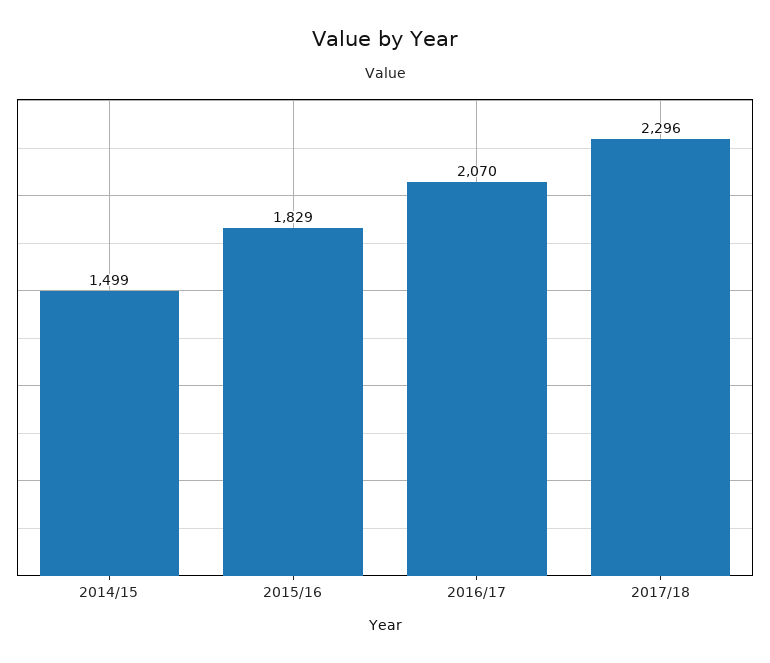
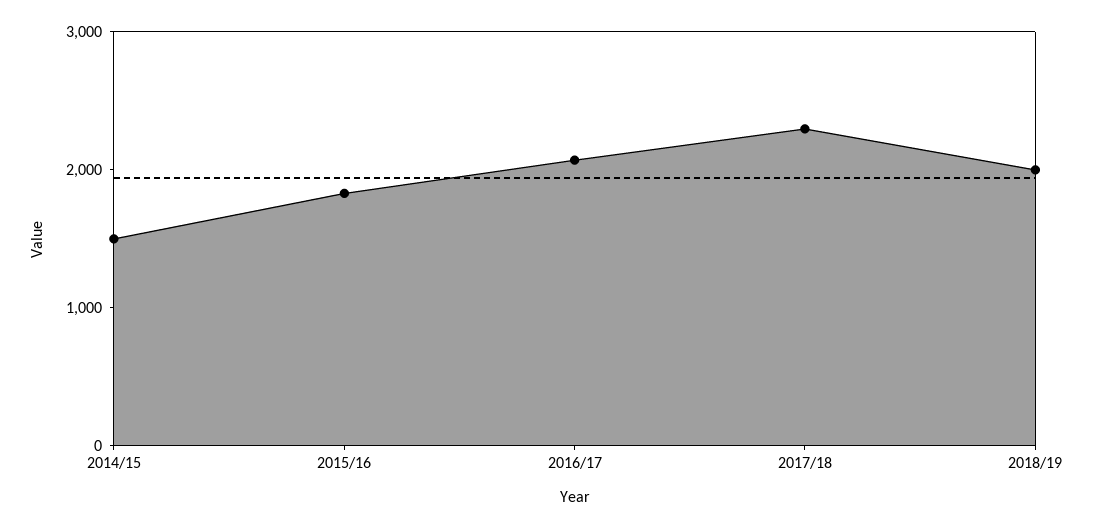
2018/19: none -> 2000

